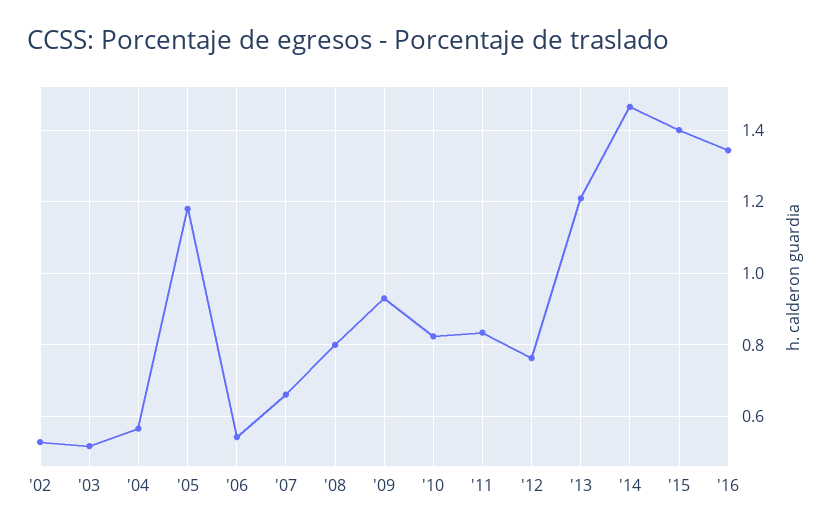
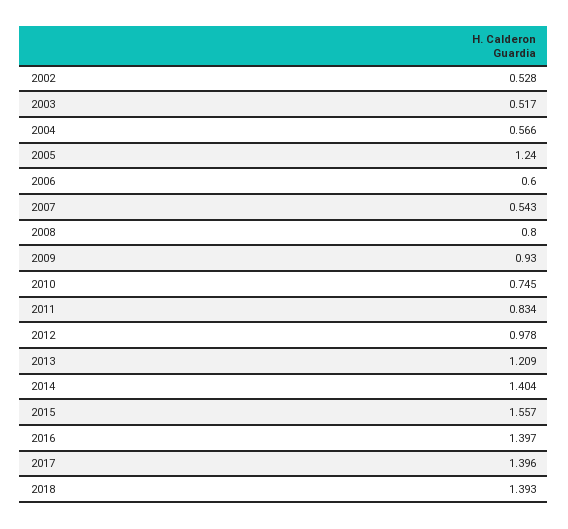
'05: 1.18 -> 1.24
'06: 0.54 -> 0.6
'07: 0.66 -> 0.543
'10: 0.82 -> 0.745
'12: 0.76 -> 0.978
'14: 1.46 -> 1.404
'15: 1.4 -> 1.557
'16: 1.34 -> 1.397
2017: none -> 1.396
2018: none -> 1.393

